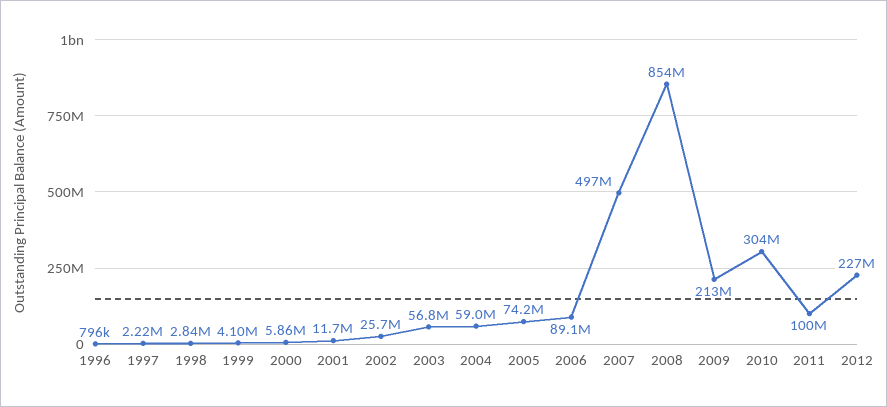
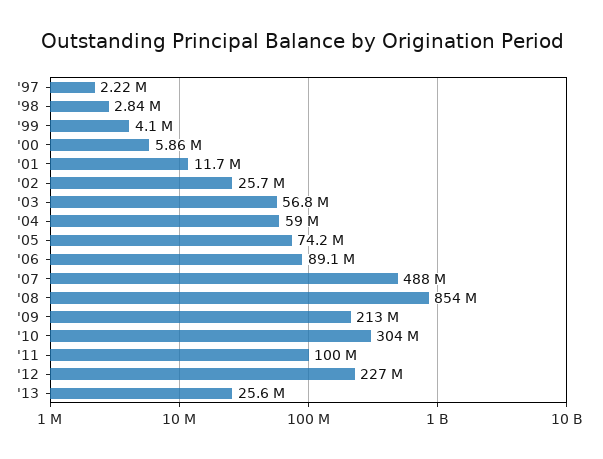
1996: 796000 -> none
2007: 497000000 -> 488000000
'13: none -> 25600000

